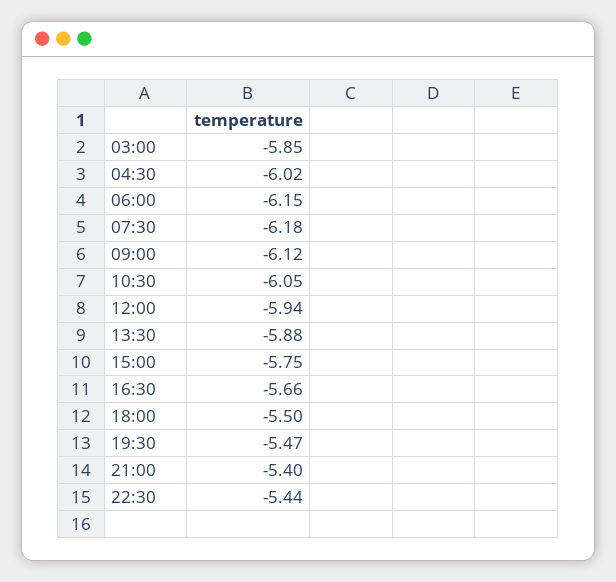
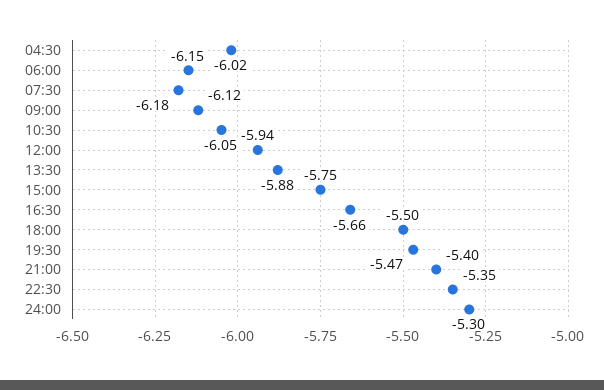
03:00: -5.85 -> none
22:30: -5.44 -> -5.35
24:00: none -> -5.3

